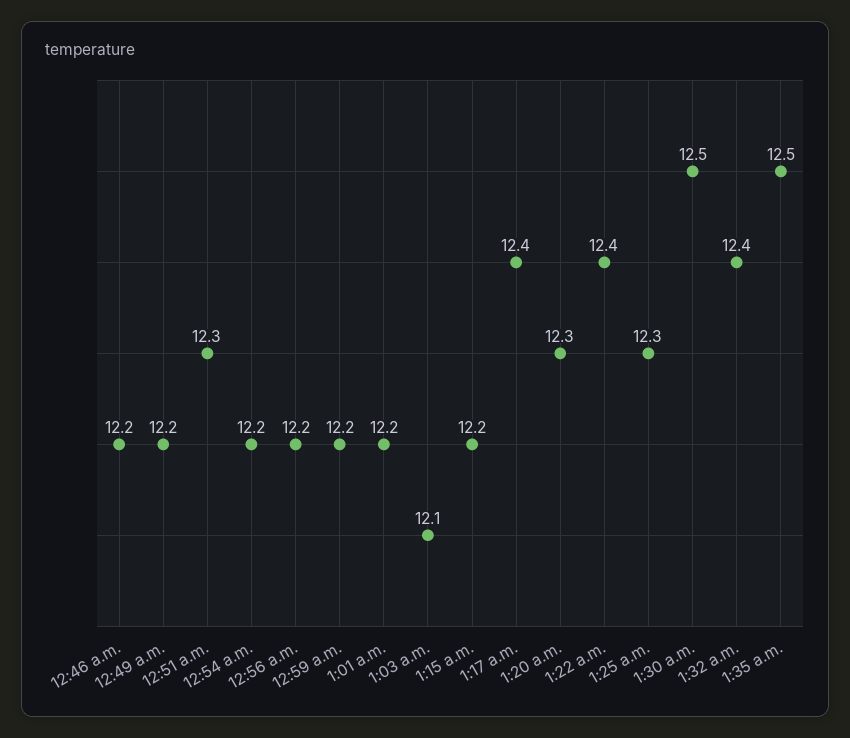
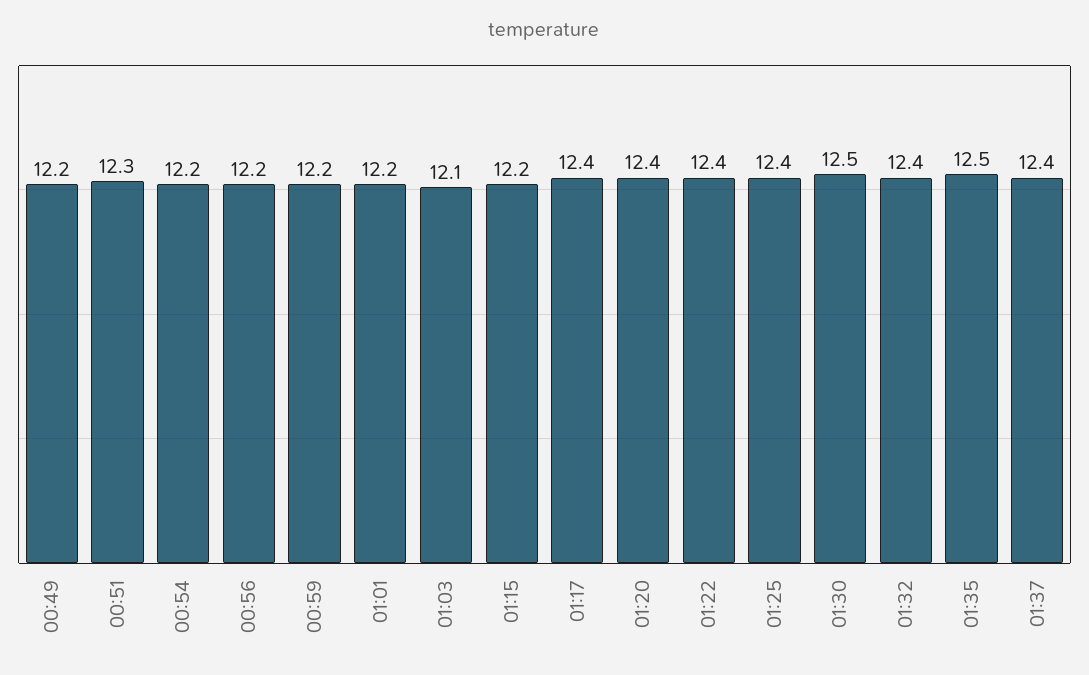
12:46 a.m.: 12.2 -> none
1:20 a.m.: 12.3 -> 12.4
1:25 a.m.: 12.3 -> 12.4
01:37: none -> 12.4

